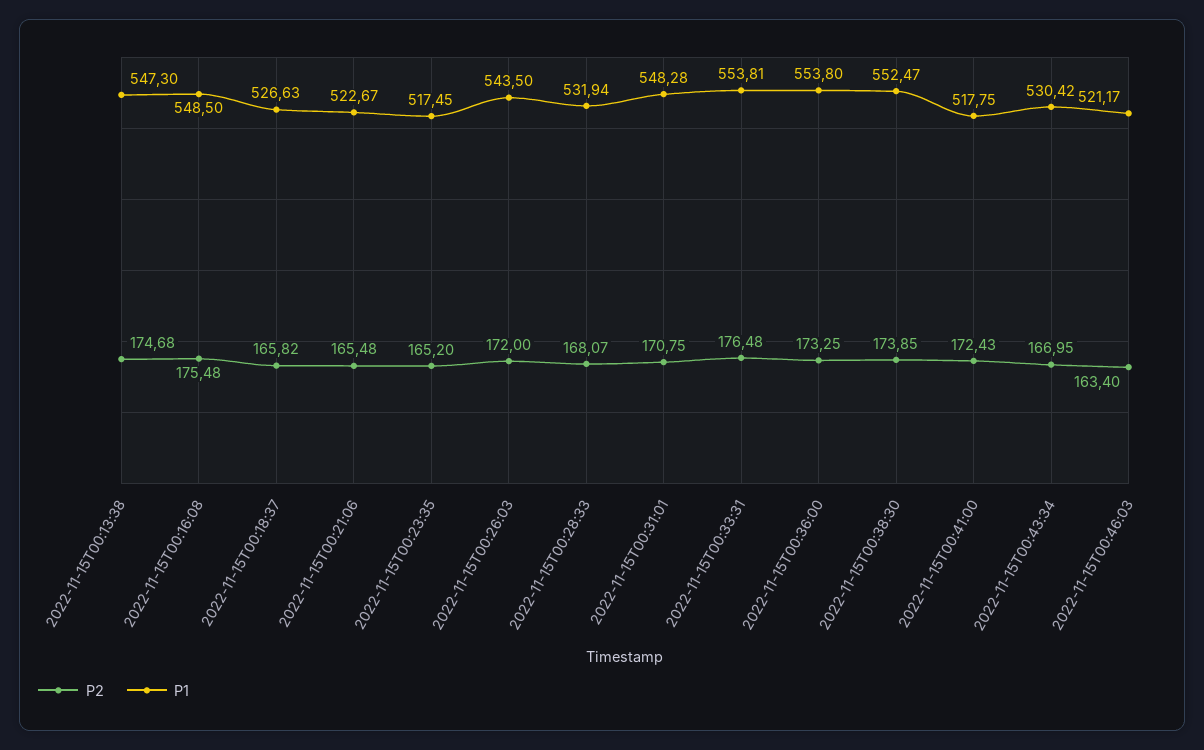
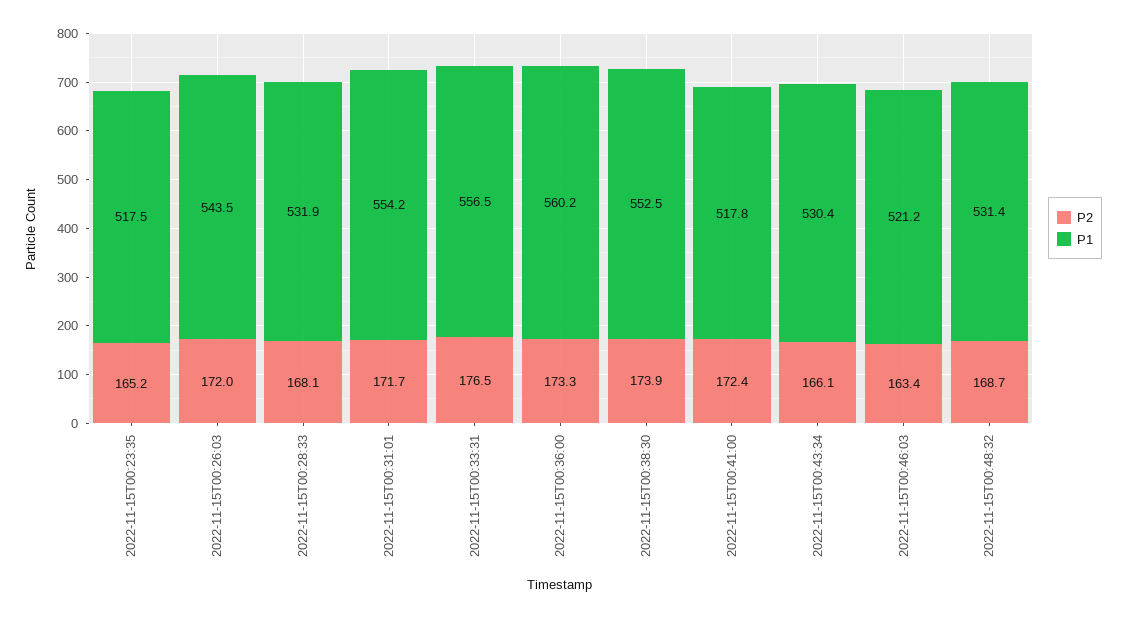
P2, 2022-11-15T00:13:38: 174.68 -> none
P1, 2022-11-15T00:13:38: 547.3 -> none
P2, 2022-11-15T00:16:08: 175.48 -> none
P1, 2022-11-15T00:16:08: 548.5 -> none
P2, 2022-11-15T00:18:37: 165.82 -> none
P1, 2022-11-15T00:18:37: 526.63 -> none
P2, 2022-11-15T00:21:06: 165.48 -> none
P1, 2022-11-15T00:21:06: 522.67 -> none
P2, 2022-11-15T00:31:01: 170.75 -> 171.7
P1, 2022-11-15T00:31:01: 548.28 -> 554.2
P1, 2022-11-15T00:33:31: 553.81 -> 556.5
P1, 2022-11-15T00:36:00: 553.8 -> 560.2
P2, 2022-11-15T00:43:34: 166.95 -> 166.1
P2, 2022-11-15T00:48:32: none -> 168.7
P1, 2022-11-15T00:48:32: none -> 531.4

